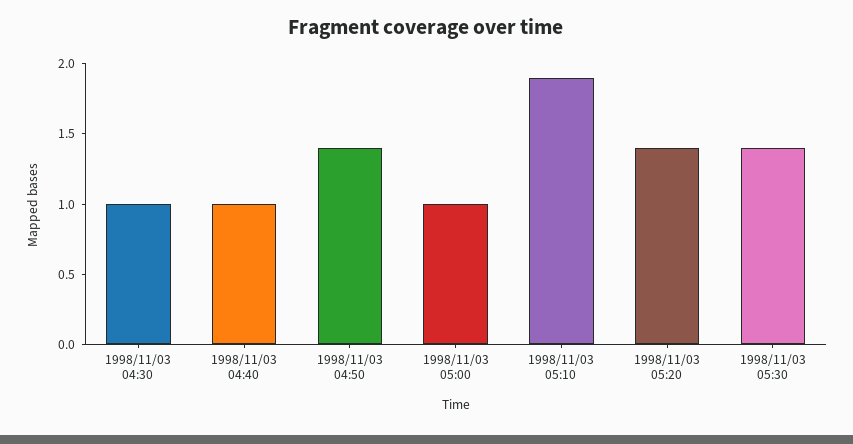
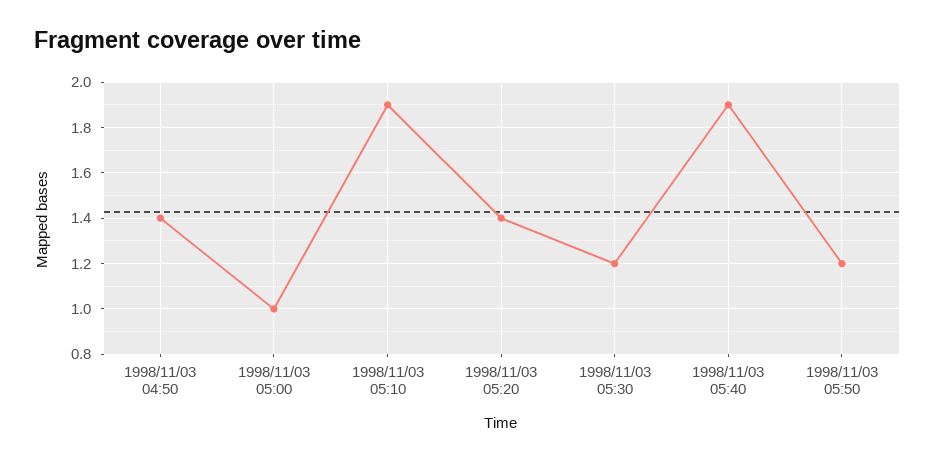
1998/11/03 04:30: 1 -> none
1998/11/03 04:40: 1 -> none
1998/11/03 05:30: 1.4 -> 1.2
1998/11/03 05:40: none -> 1.9
1998/11/03 05:50: none -> 1.2

